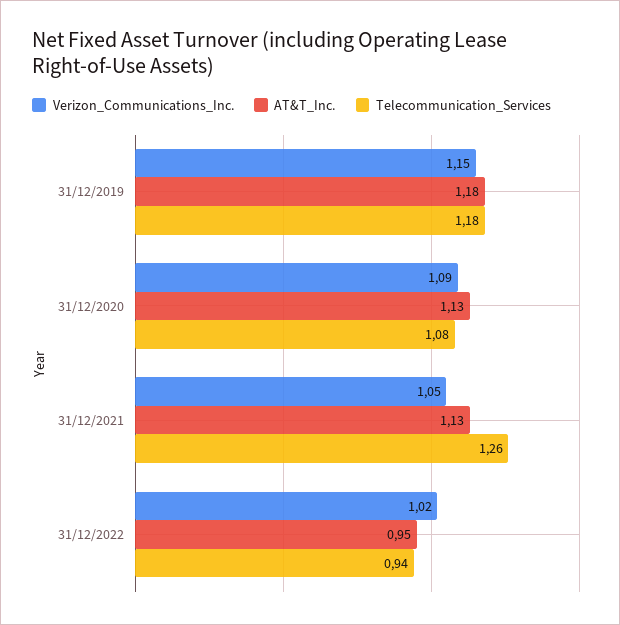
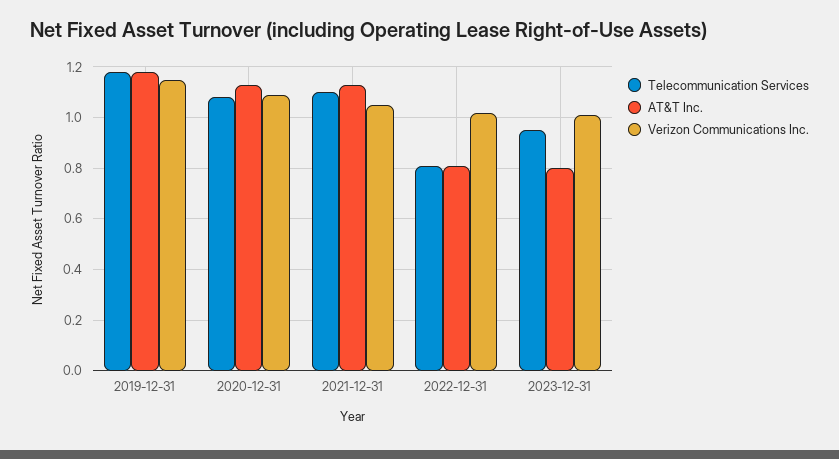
Telecommunication_Services, 31/12/2021: 1.26 -> 1.1
AT&T_Inc., 31/12/2022: 0.95 -> 0.8
Telecommunication_Services, 31/12/2022: 0.94 -> 0.8
Telecommunication_Services, 2023-12-31: none -> 0.95
AT&T_Inc., 2023-12-31: none -> 0.8
Verizon_Communications_Inc., 2023-12-31: none -> 1

